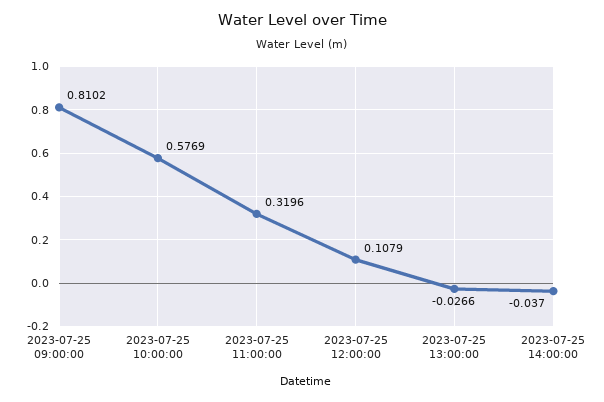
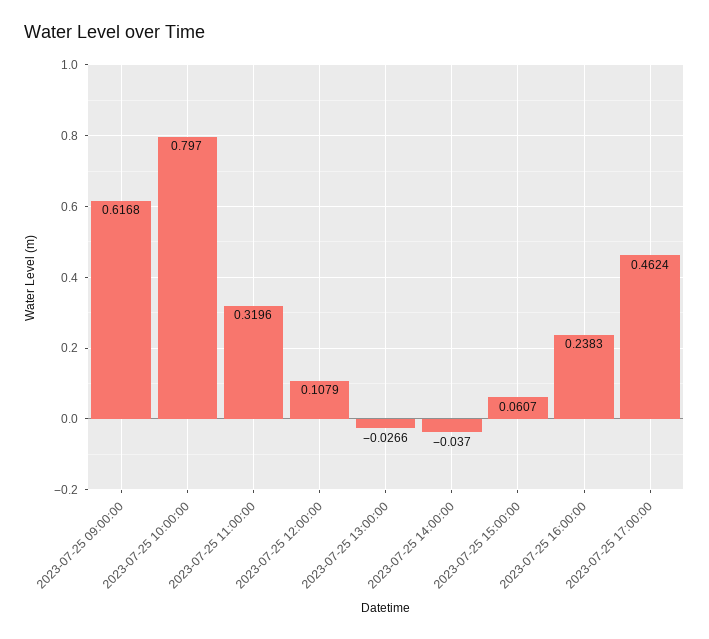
2023-07-25 09:00:00: 0.8102 -> 0.6168
2023-07-25 10:00:00: 0.5769 -> 0.797
2023-07-25 15:00:00: none -> 0.0607
2023-07-25 16:00:00: none -> 0.2383
2023-07-25 17:00:00: none -> 0.4624

